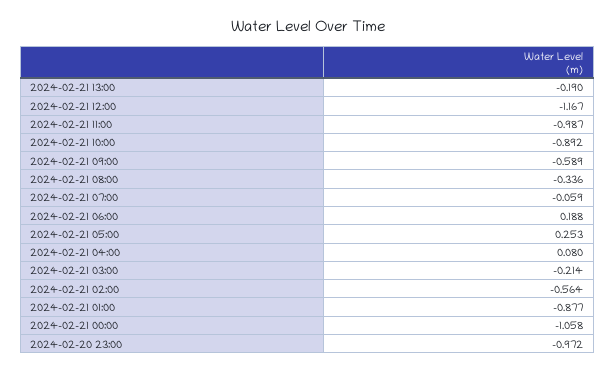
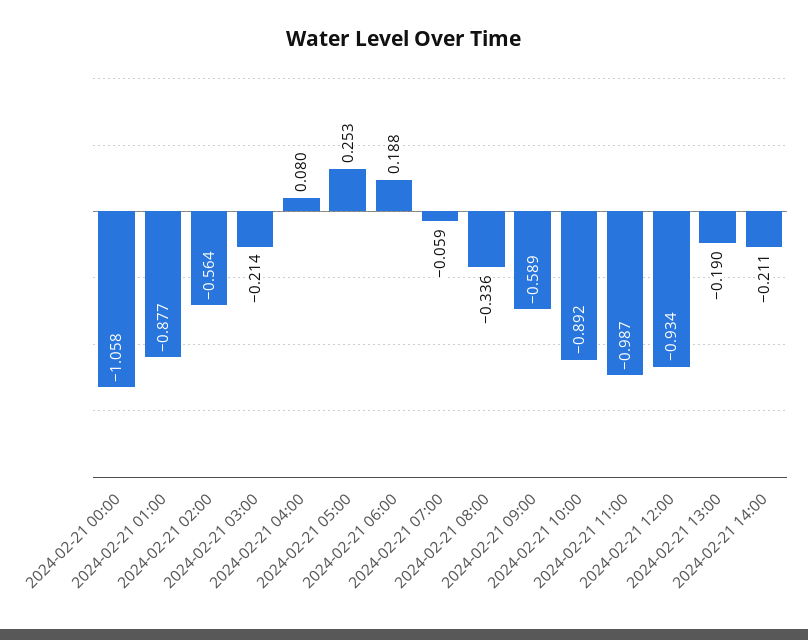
2024-02-21 12:00: -1.167 -> -0.934
2024-02-20 23:00: -0.972 -> none
2024-02-21 14:00: none -> -0.211

